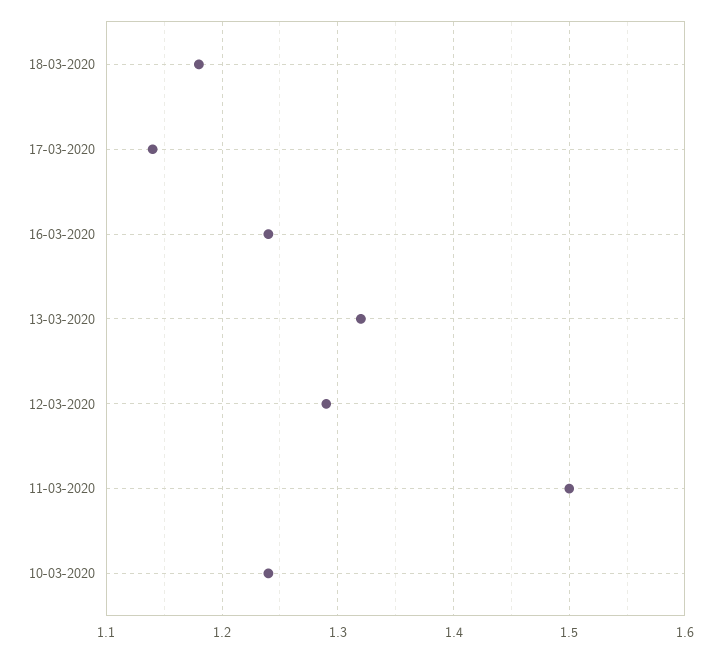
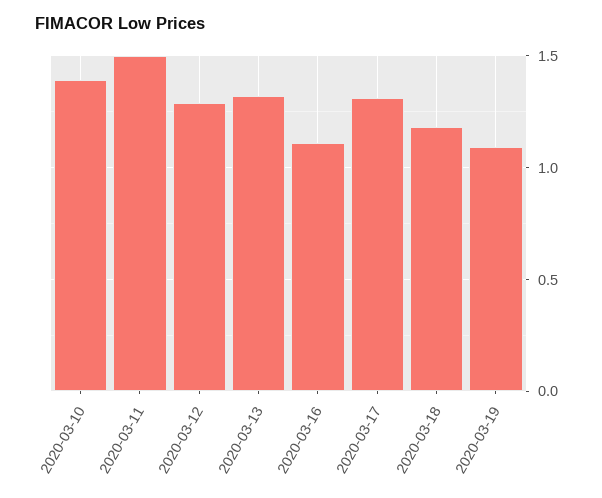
17-03-2020: 1.14 -> 1.3
16-03-2020: 1.24 -> 1.1
10-03-2020: 1.24 -> 1.4
2020-03-19: none -> 1.1

